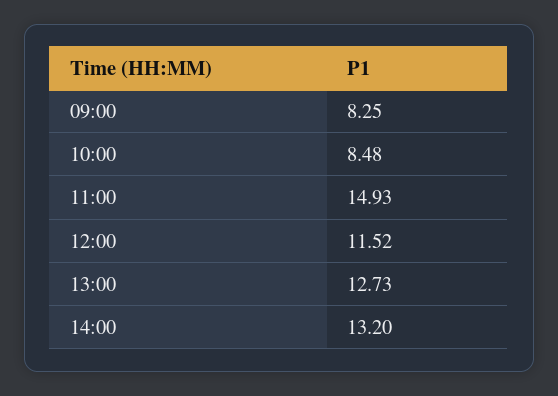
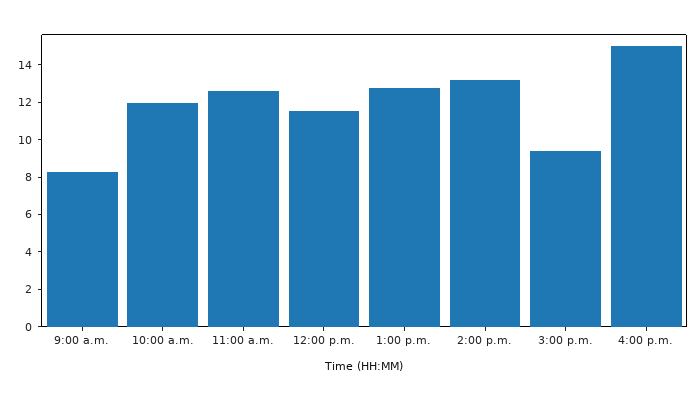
10:00: 8.48 -> 12
11:00: 14.93 -> 12.5
3:00 p.m.: none -> 9.5
4:00 p.m.: none -> 15

